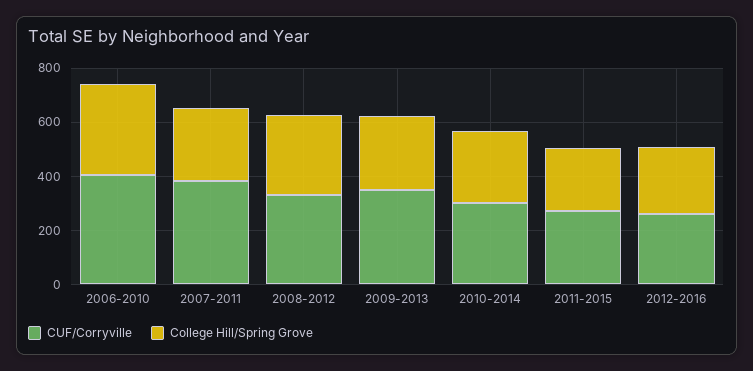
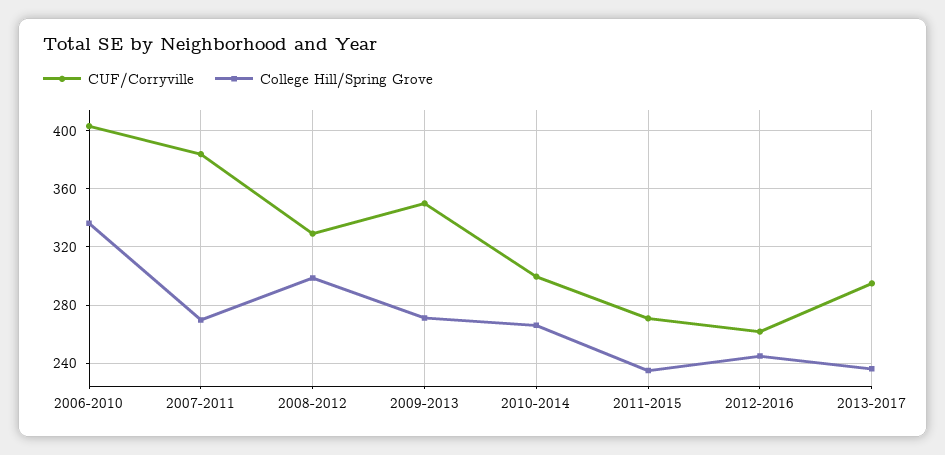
CUF/Corryville, 2013-2017: none -> 295
College Hill/Spring Grove, 2013-2017: none -> 235

